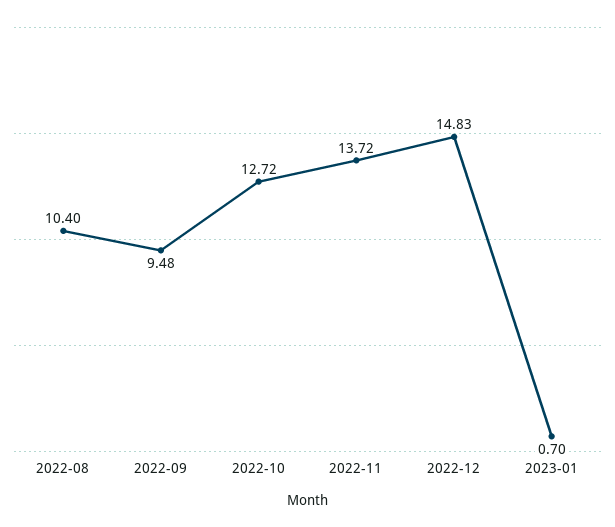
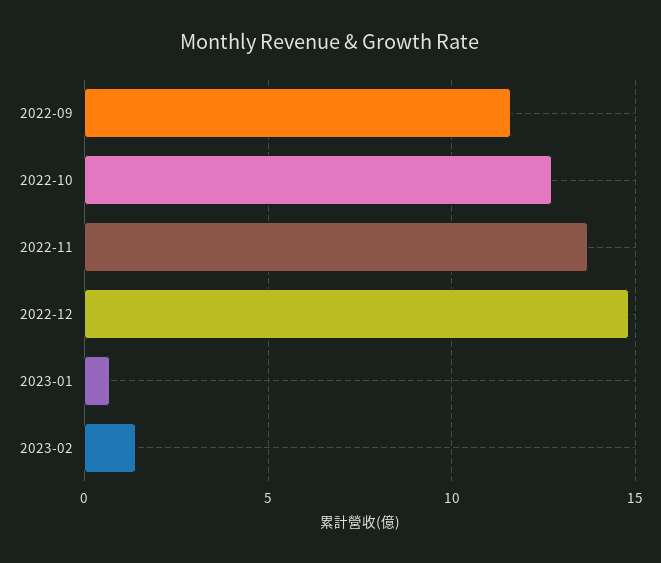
2022-08: 10.4 -> none
2022-09: 9.48 -> 11.5
2023-02: none -> 1.5

